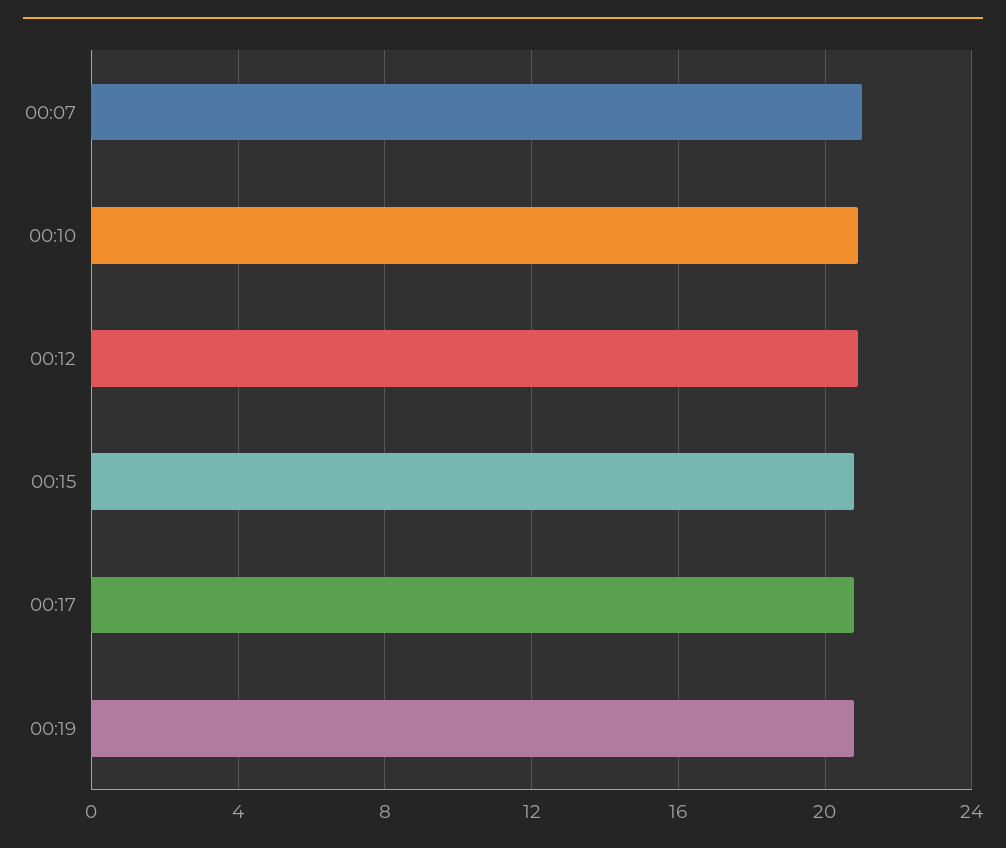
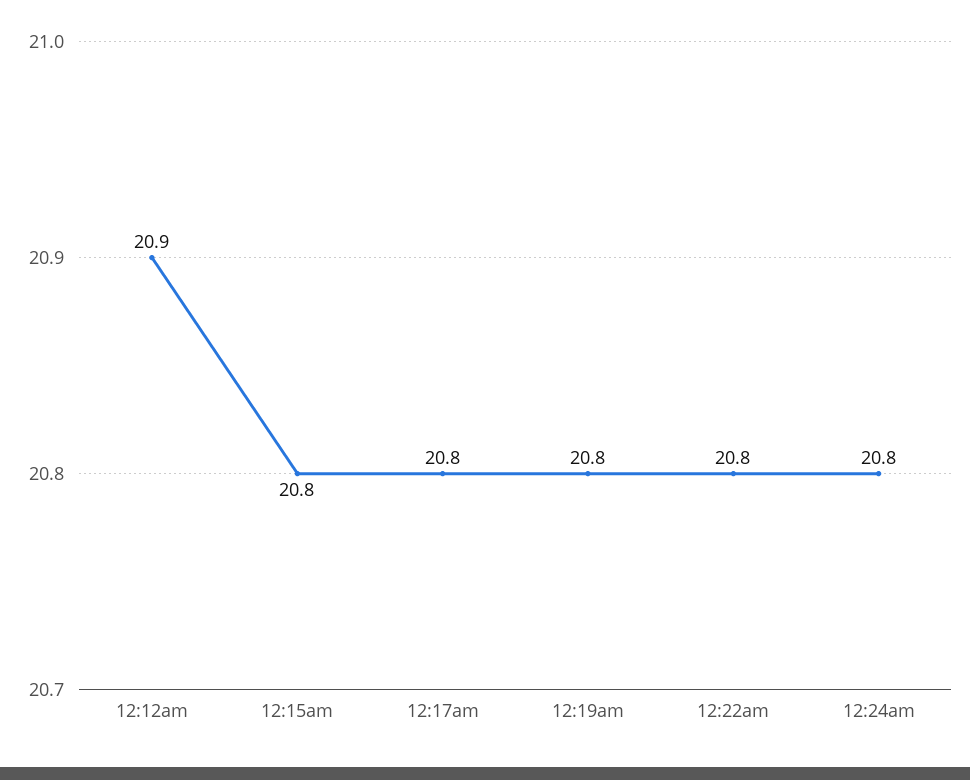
00:07: 21 -> none
00:10: 21 -> none
12:22am: none -> 20.8
12:24am: none -> 20.8

